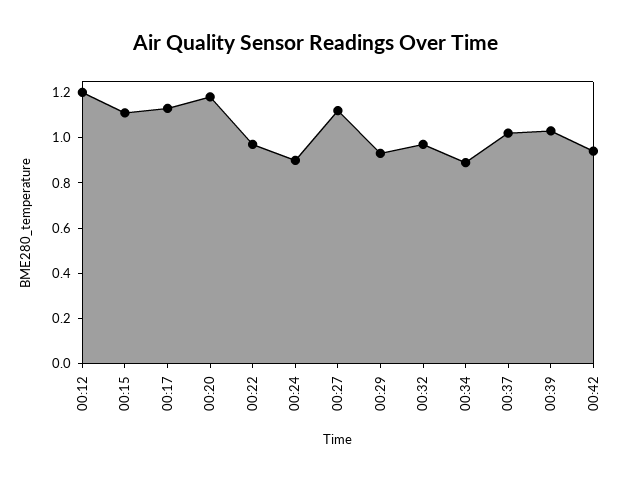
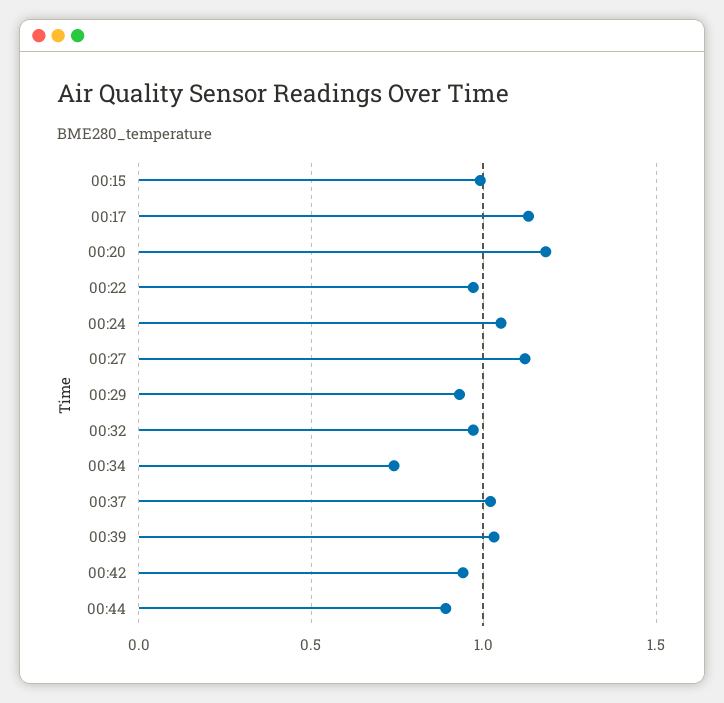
00:12: 1.2 -> none
00:15: 1.1 -> 1
00:24: 0.9 -> 1.05
00:34: 0.9 -> 0.75
00:44: none -> 0.9

